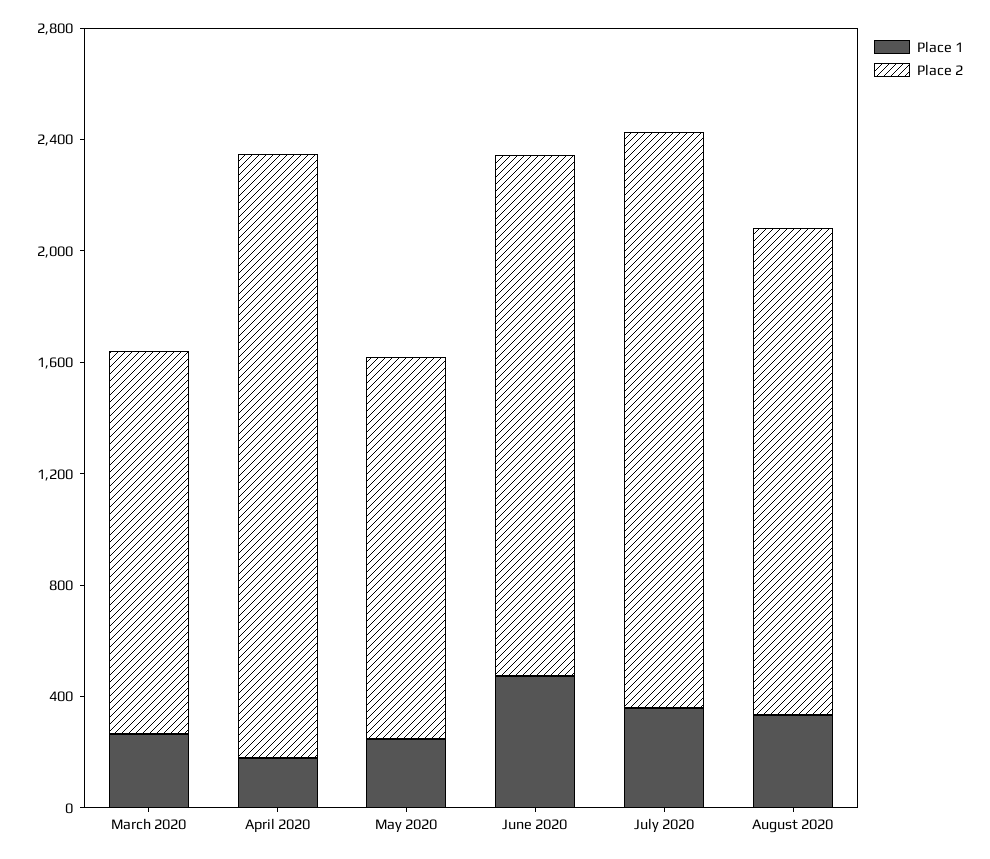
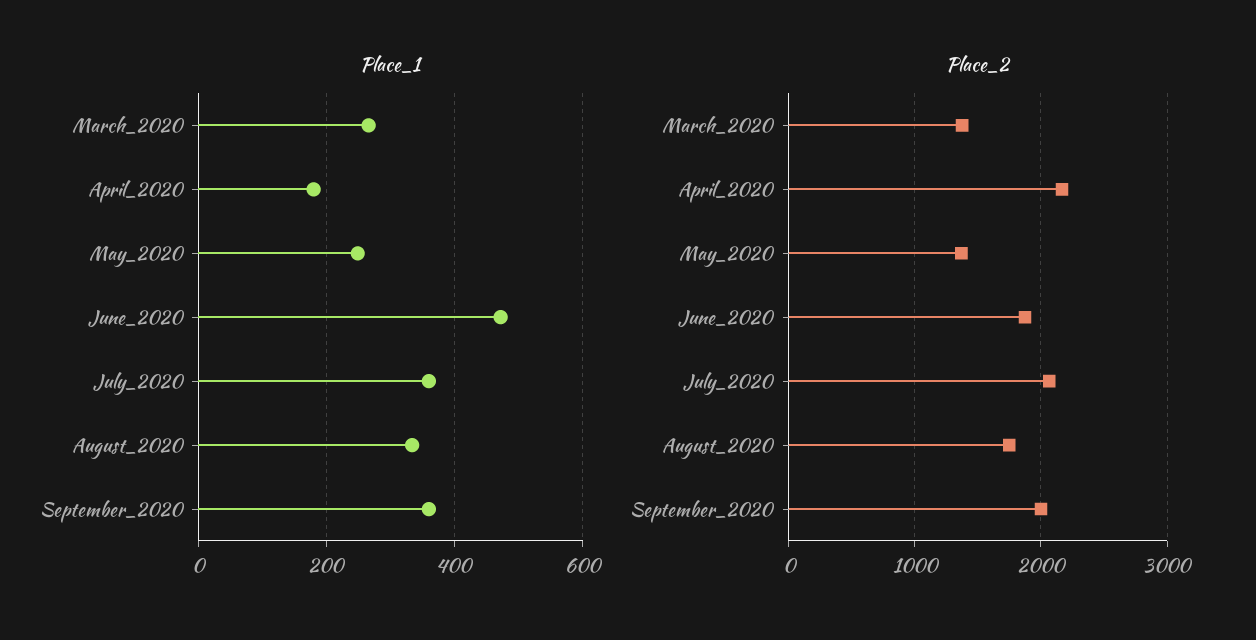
Place 1, September_2020: none -> 360
Place 2, September_2020: none -> 2000

